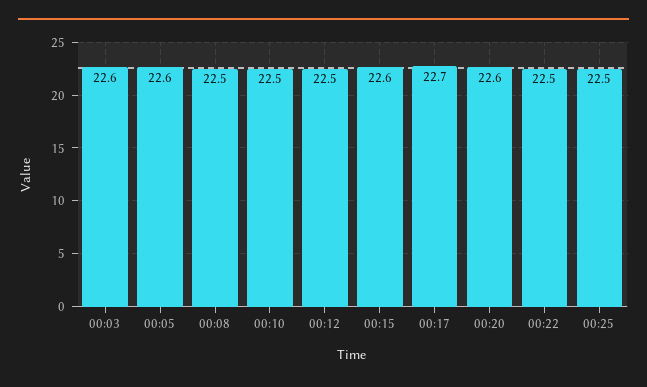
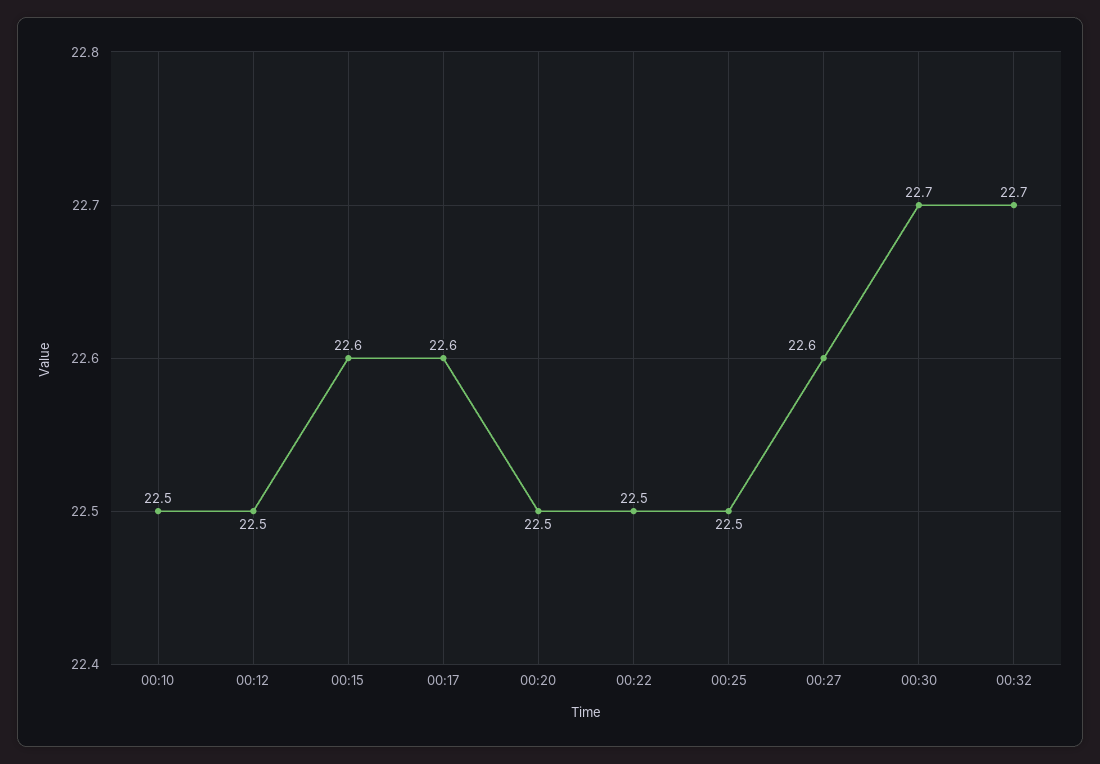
00:03: 22.6 -> none
00:05: 22.6 -> none
00:08: 22.5 -> none
00:17: 22.7 -> 22.6
00:20: 22.6 -> 22.5
00:27: none -> 22.6
00:30: none -> 22.7
00:32: none -> 22.7

